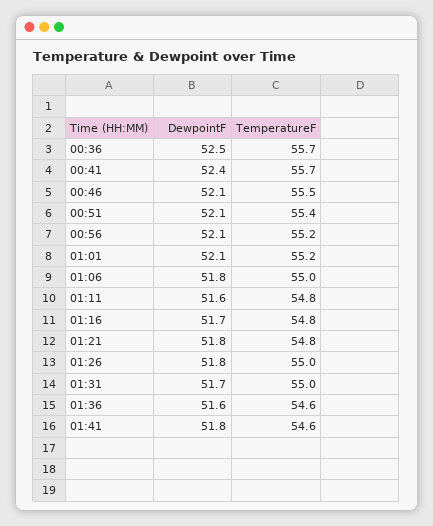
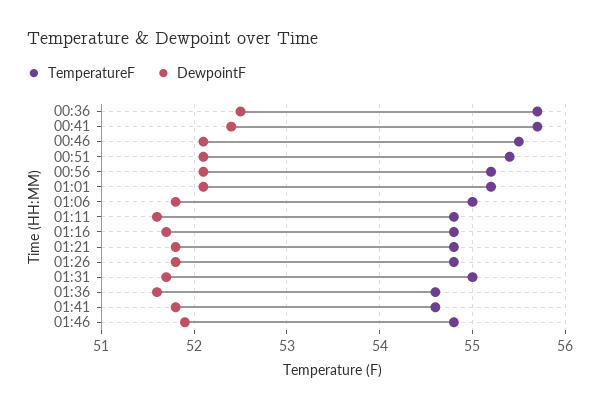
TemperatureF, 01:26: 55 -> 54.8
TemperatureF, 01:46: none -> 54.8
DewpointF, 01:46: none -> 51.9

